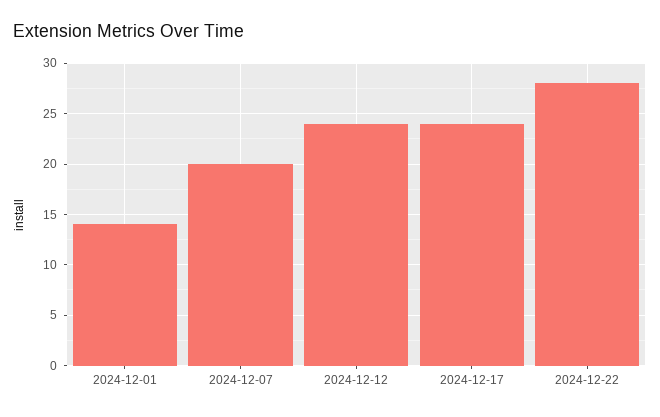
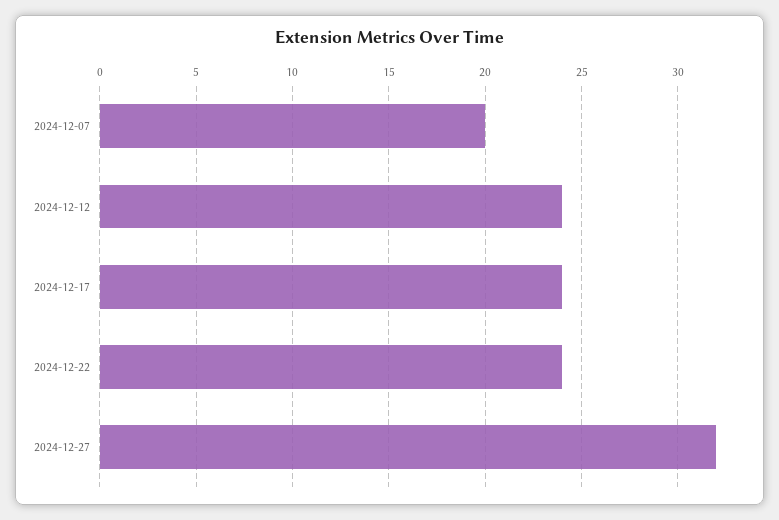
2024-12-01: 14 -> none
2024-12-22: 28 -> 24
2024-12-27: none -> 32

